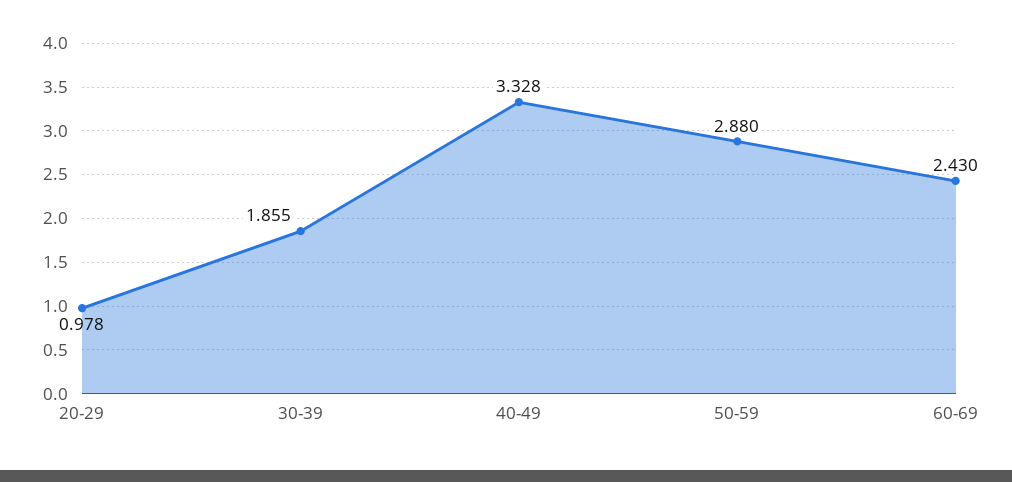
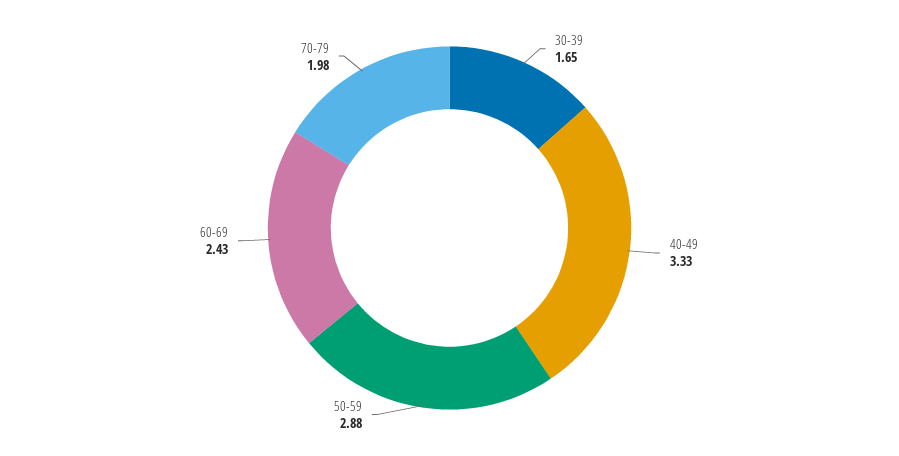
20-29: 0.978 -> none
30-39: 1.855 -> 1.65
70-79: none -> 1.98

